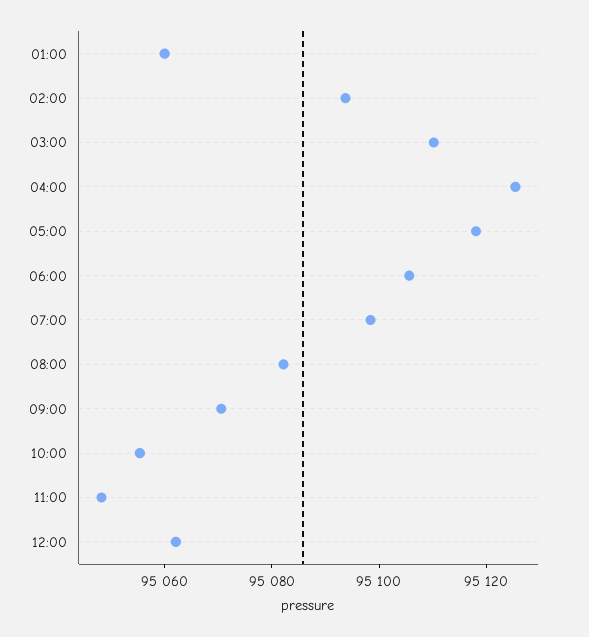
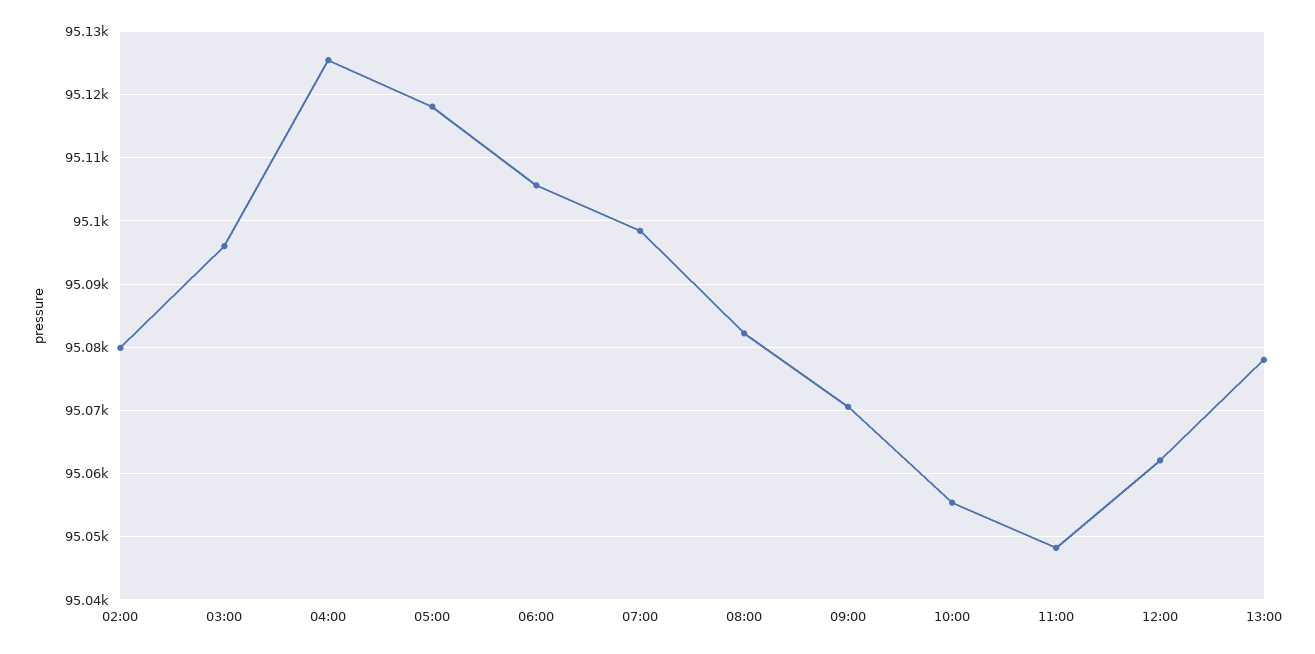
01:00: 95060 -> none
02:00: 95095 -> 95080
03:00: 95110 -> 95096
13:00: none -> 95078

